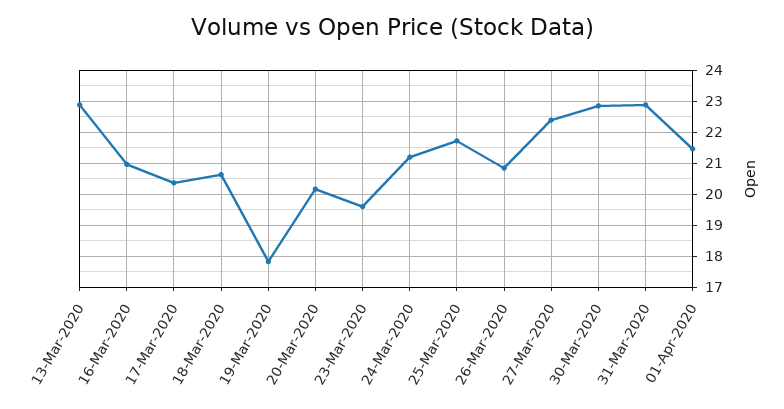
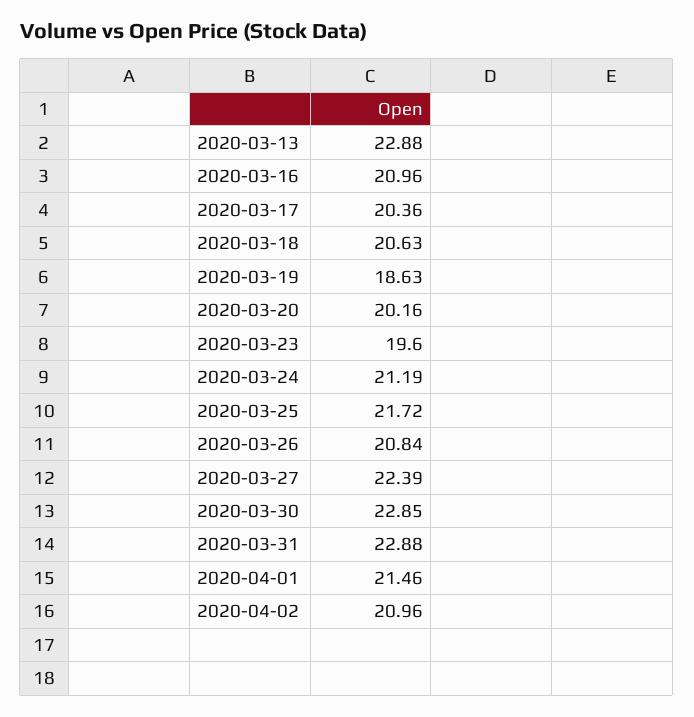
19-Mar-2020: 17.8 -> 18.63
2020-04-02: none -> 20.96

